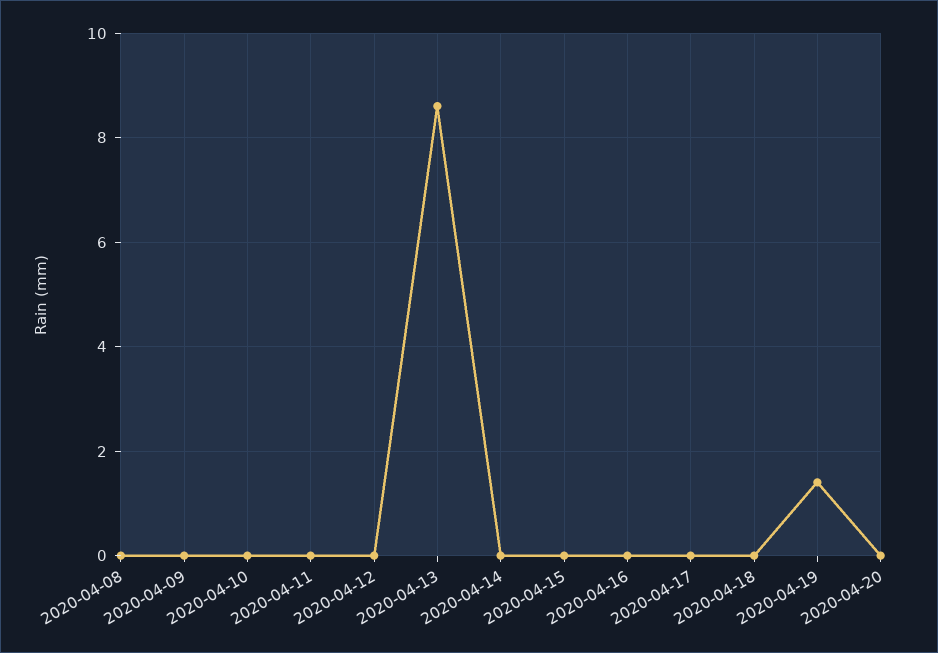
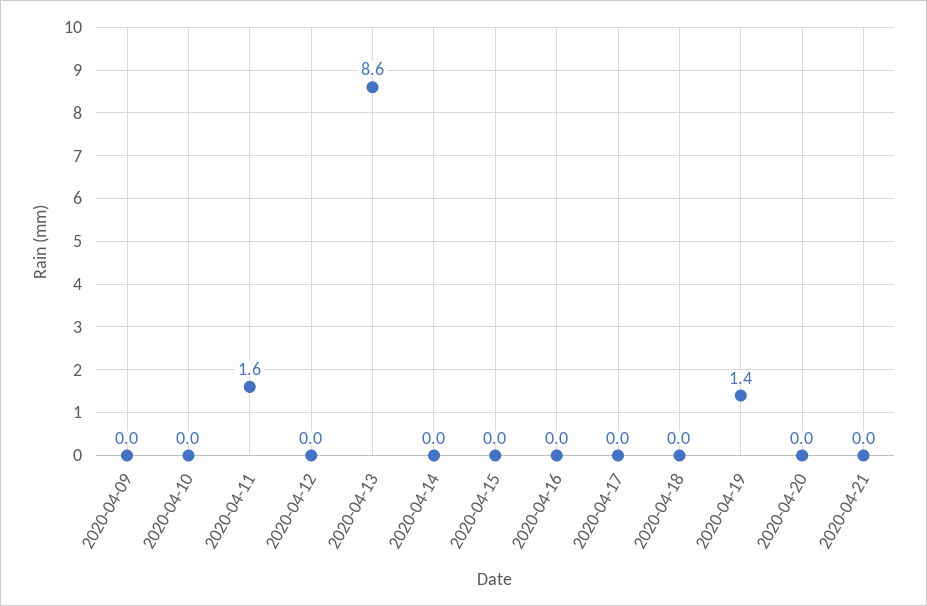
2020-04-08: 0 -> none
2020-04-11: 0 -> 1.6
2020-04-21: none -> 0

